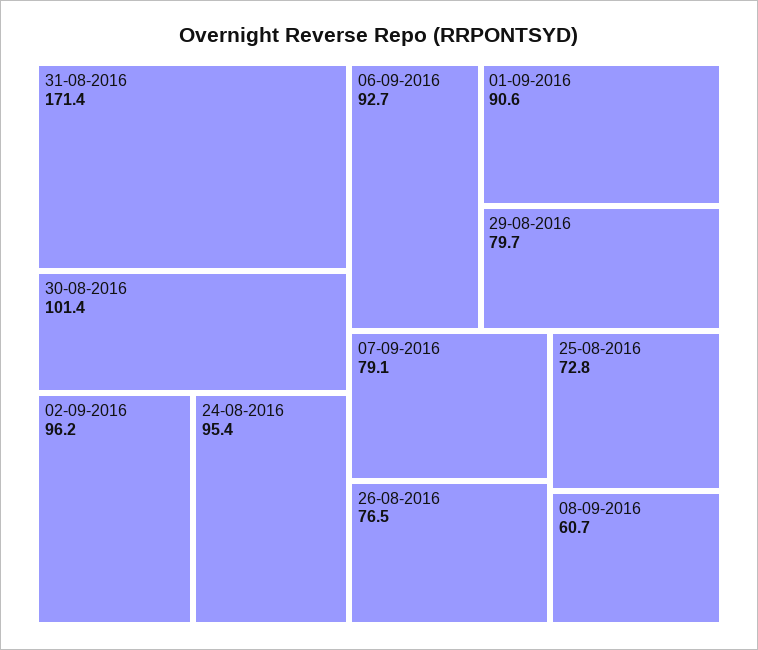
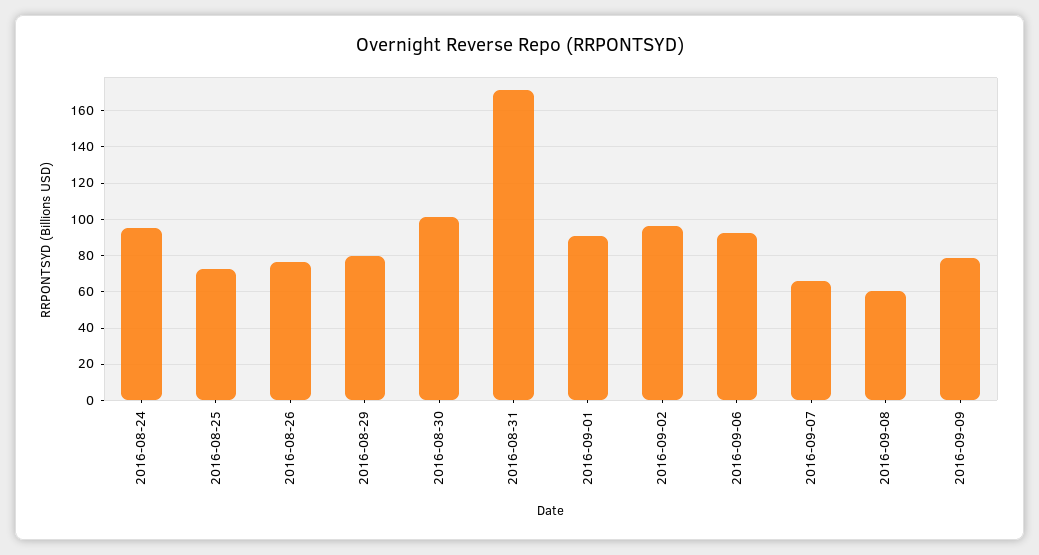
07-09-2016: 79.1 -> 65
2016-09-09: none -> 80

